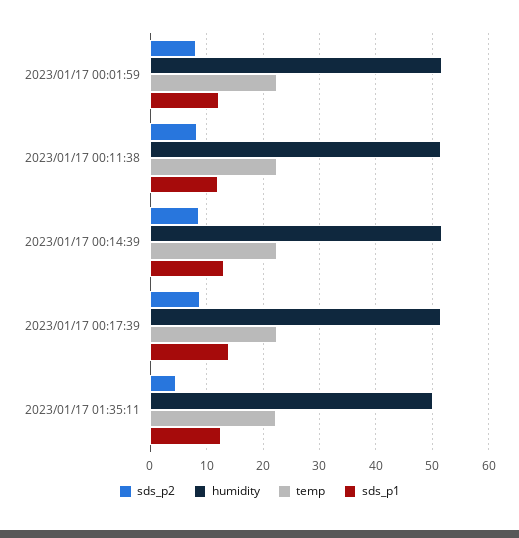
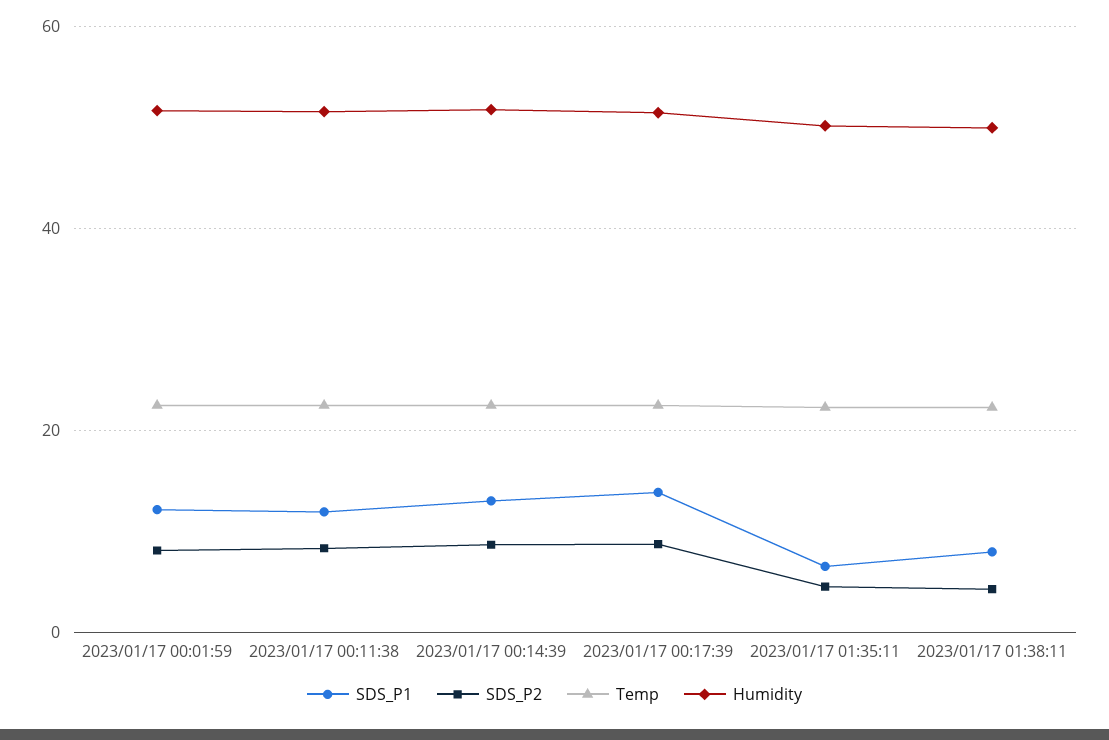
sds_p1, 2023/01/17 01:35:11: 12 -> 6
sds_p1, 2023/01/17 01:38:11: none -> 8
sds_p2, 2023/01/17 01:38:11: none -> 4
temp, 2023/01/17 01:38:11: none -> 22
humidity, 2023/01/17 01:38:11: none -> 50

